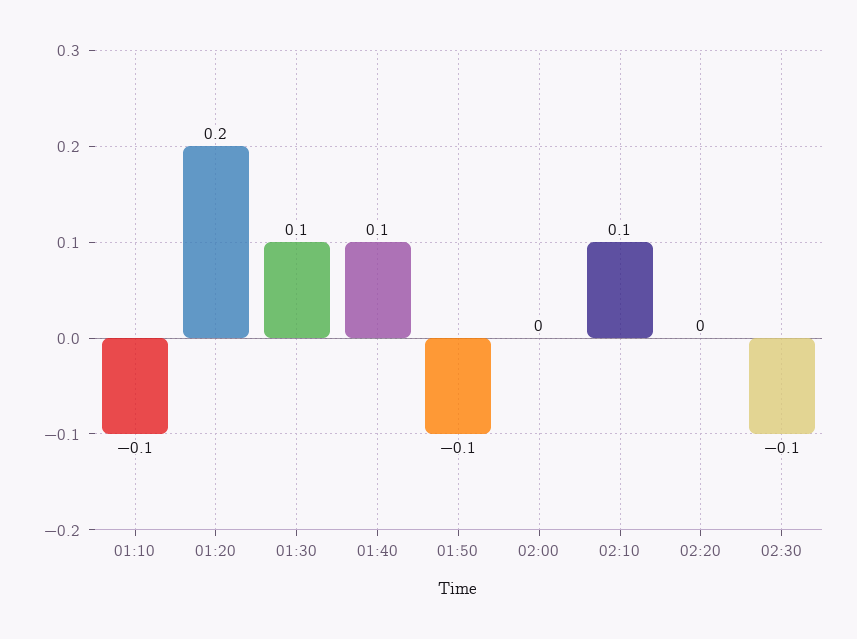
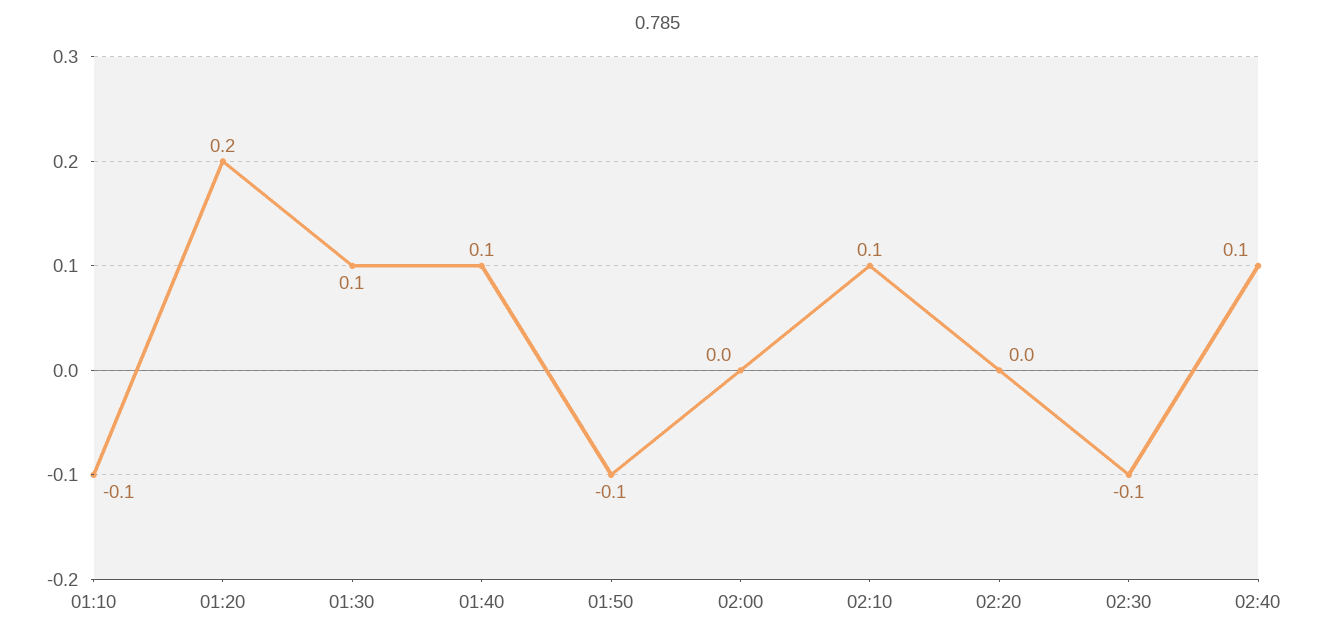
02:40: none -> 0.1

